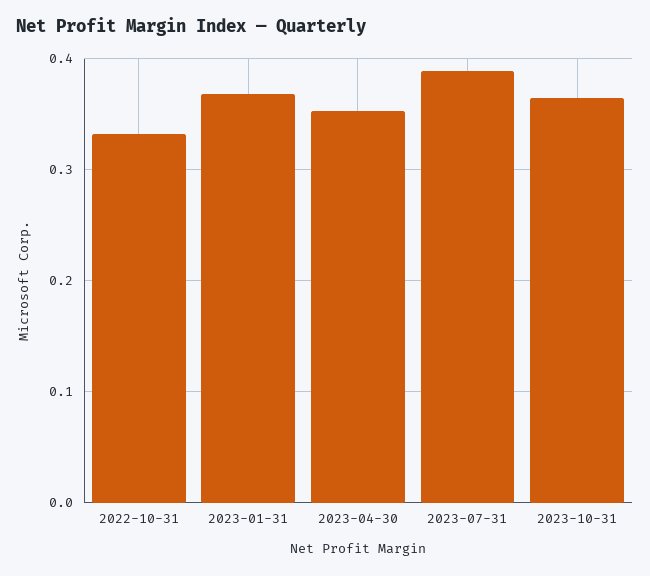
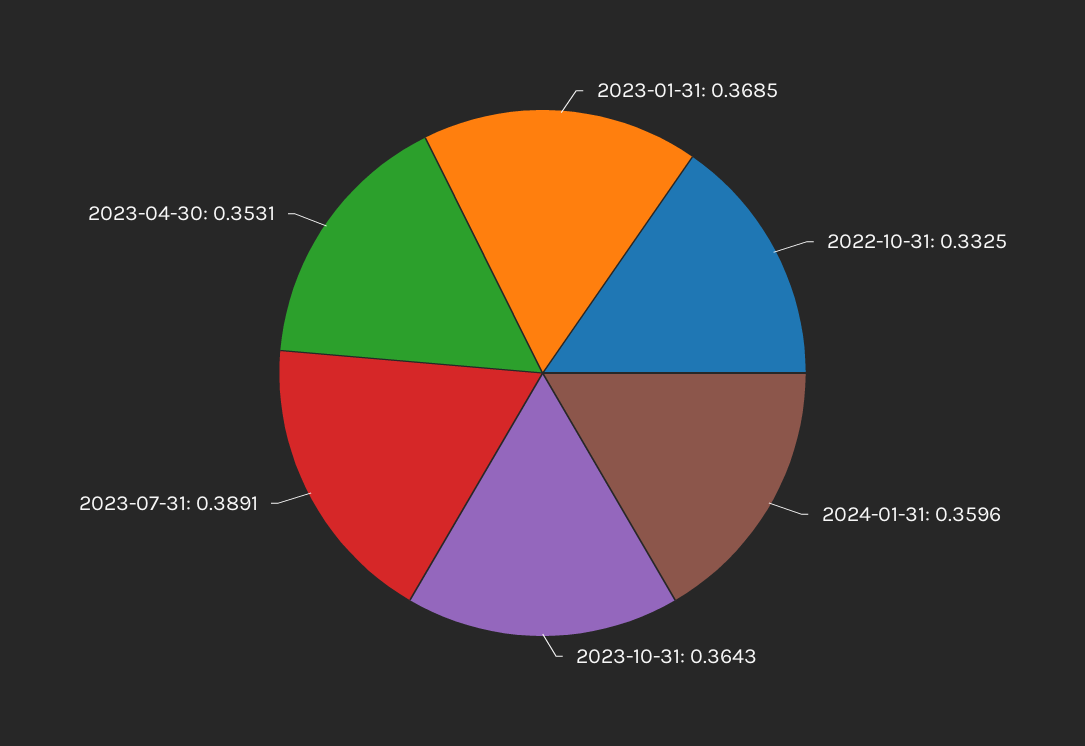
2024-01-31: none -> 0.3596

